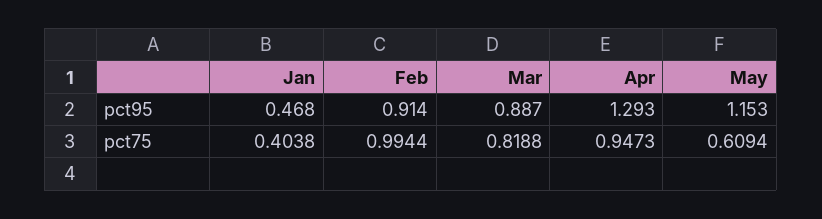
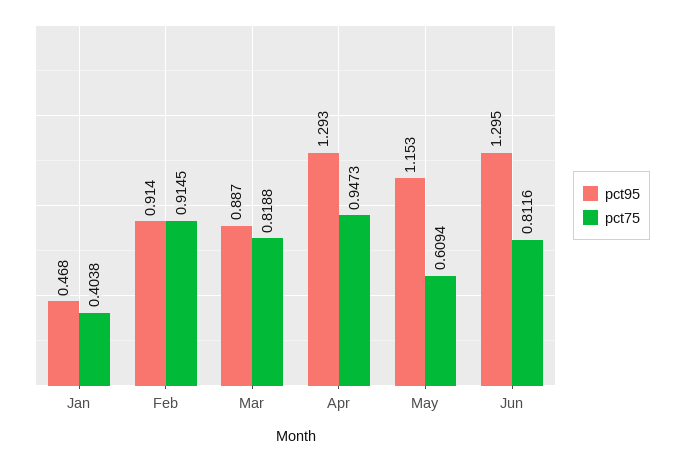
pct75, Feb: 0.9944 -> 0.9145
pct95, Jun: none -> 1.295
pct75, Jun: none -> 0.8116

